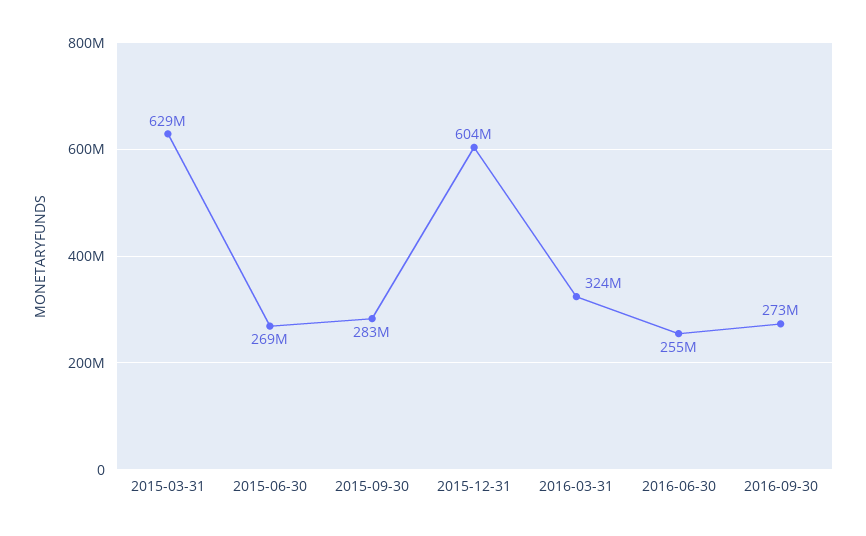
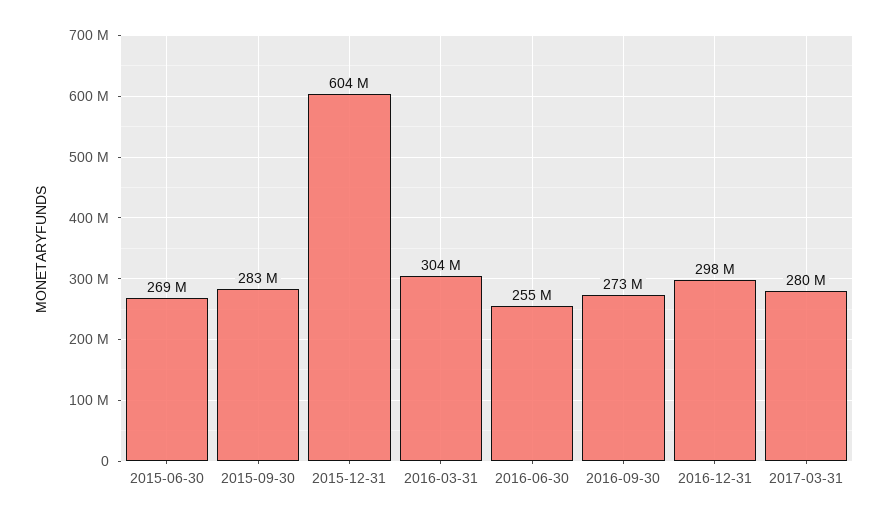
2015-03-31: 629000000 -> none
2016-03-31: 324000000 -> 304000000
2016-12-31: none -> 298000000
2017-03-31: none -> 280000000

